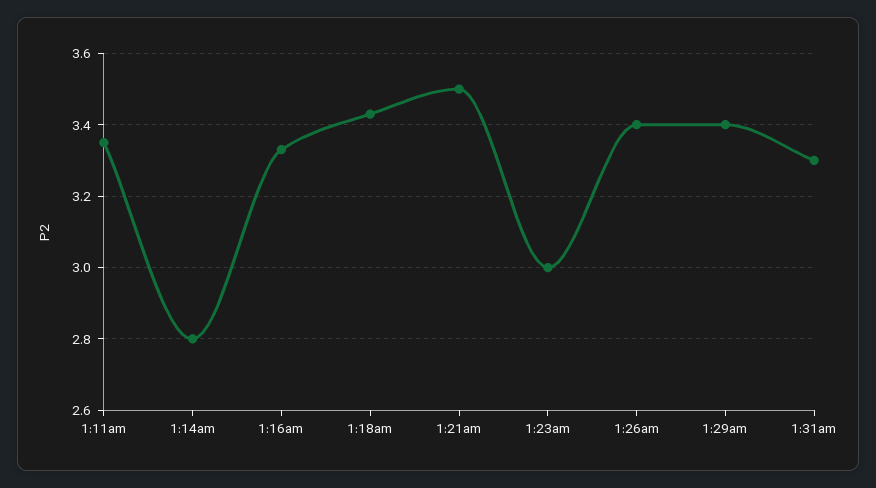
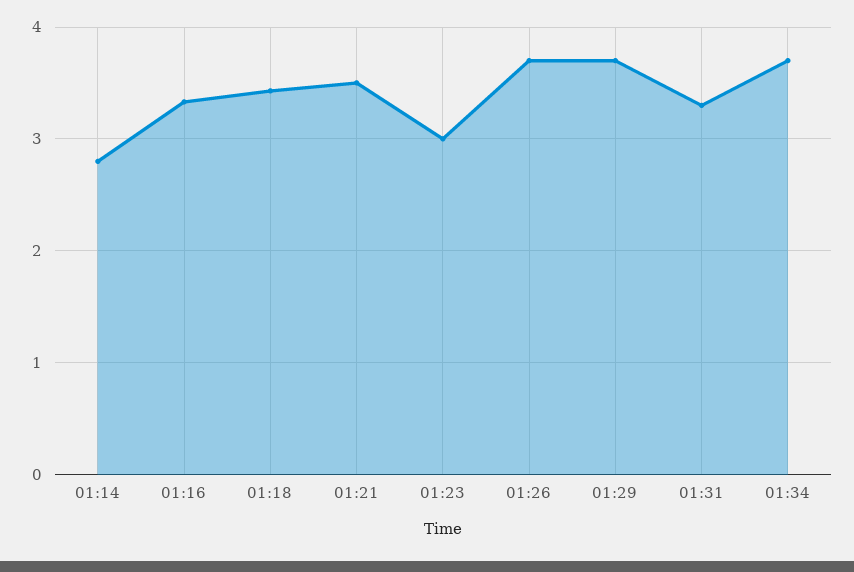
1:11am: 3.35 -> none
1:26am: 3.4 -> 3.7
1:29am: 3.4 -> 3.7
01:34: none -> 3.7

